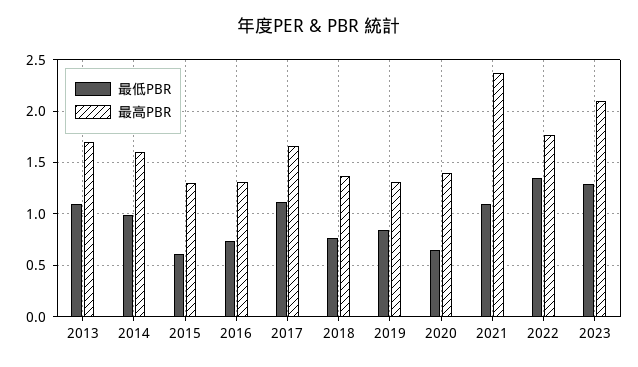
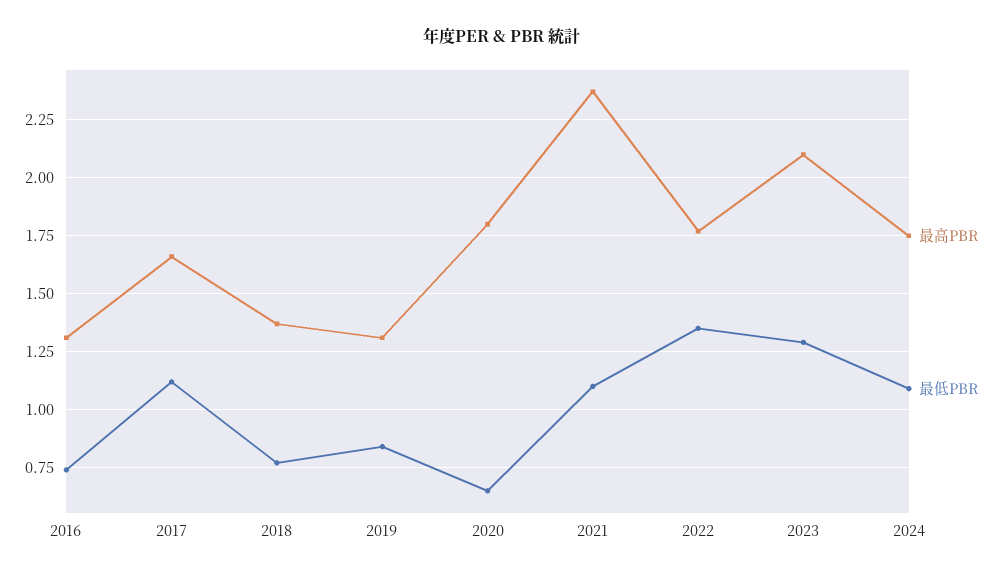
最低PBR, 2013: 1.1 -> none
最高PBR, 2013: 1.7 -> none
最低PBR, 2014: 1 -> none
最高PBR, 2014: 1.6 -> none
最低PBR, 2015: 0.6 -> none
最高PBR, 2015: 1.3 -> none
最高PBR, 2020: 1.4 -> 1.8
最高PBR, 2024: none -> 1.75
最低PBR, 2024: none -> 1.1

